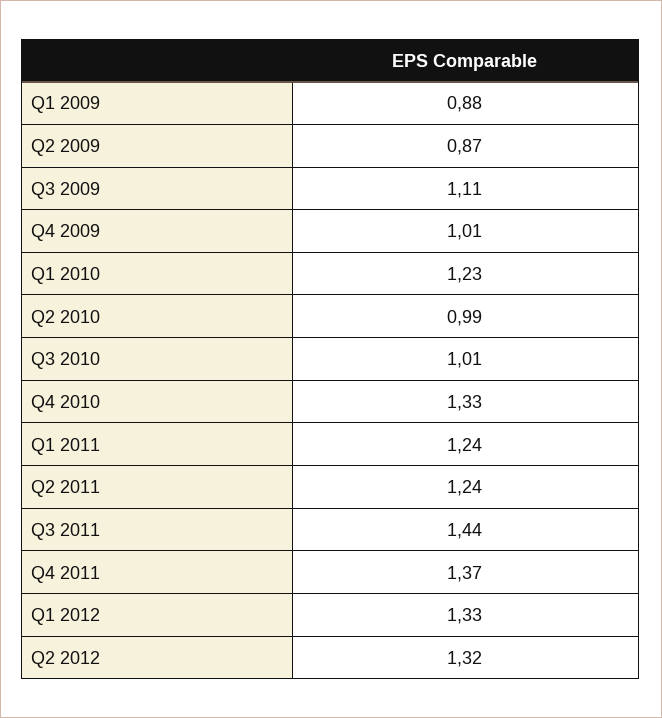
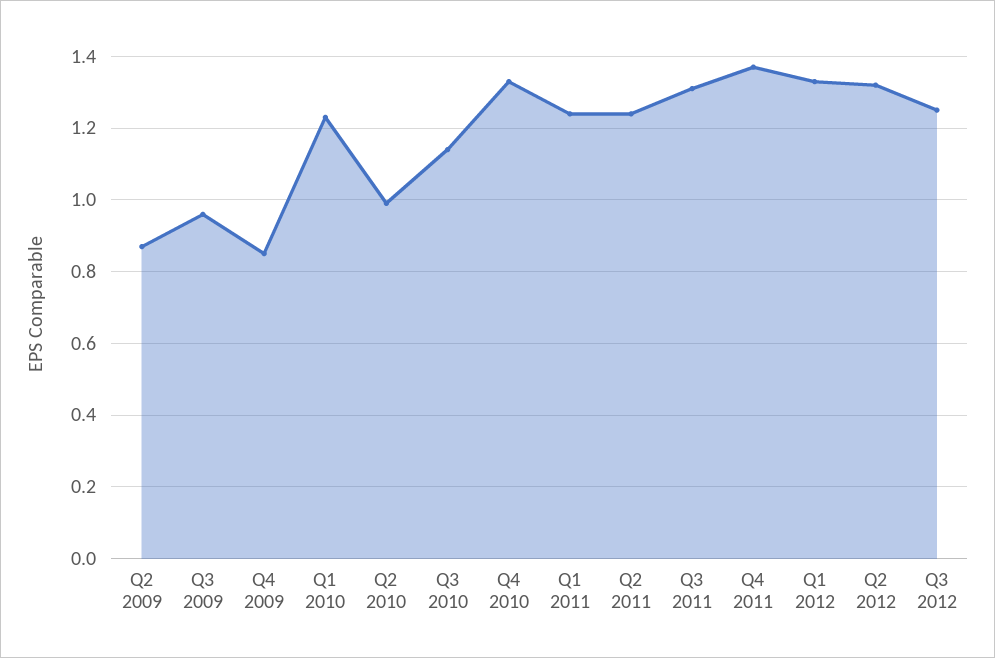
Q1 2009: 0.88 -> none
Q3 2009: 1.11 -> 0.95
Q4 2009: 1.01 -> 0.85
Q3 2010: 1.01 -> 1.15
Q3 2011: 1.44 -> 1.3
Q3 2012: none -> 1.25

